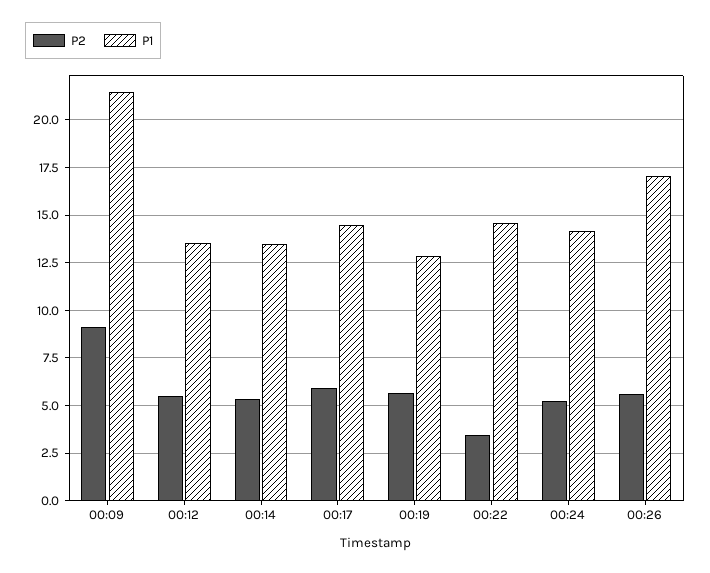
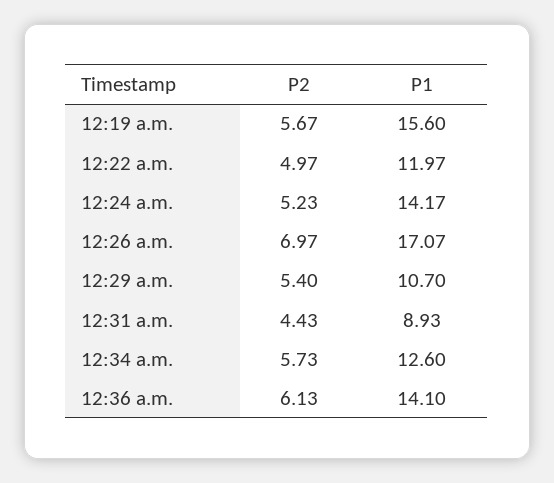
P2, 00:09: 9 -> none
P1, 00:09: 21.5 -> none
P2, 00:12: 5.5 -> none
P1, 00:12: 13.5 -> none
P2, 00:14: 5.5 -> none
P1, 00:14: 13.5 -> none
P2, 00:17: 6 -> none
P1, 00:17: 14.5 -> none
P1, 00:19: 13 -> 15.6
P2, 00:22: 3.5 -> 4.97
P1, 00:22: 14.5 -> 11.97
P2, 00:26: 5.5 -> 6.97
P2, 12:29 a.m.: none -> 5.4
P1, 12:29 a.m.: none -> 10.7
P2, 12:31 a.m.: none -> 4.43
P1, 12:31 a.m.: none -> 8.93
P2, 12:34 a.m.: none -> 5.73
P1, 12:34 a.m.: none -> 12.6
P2, 12:36 a.m.: none -> 6.13
P1, 12:36 a.m.: none -> 14.1

